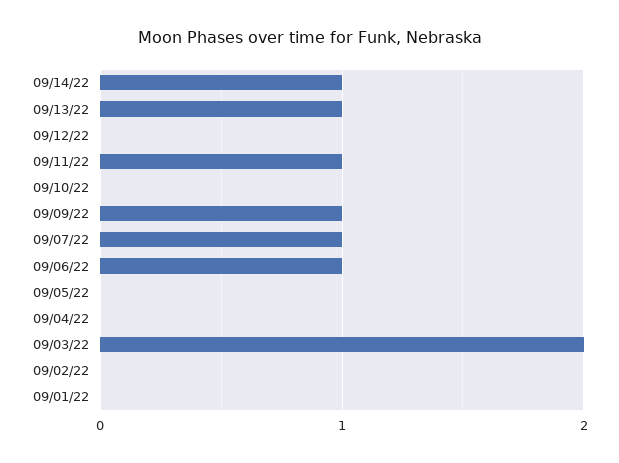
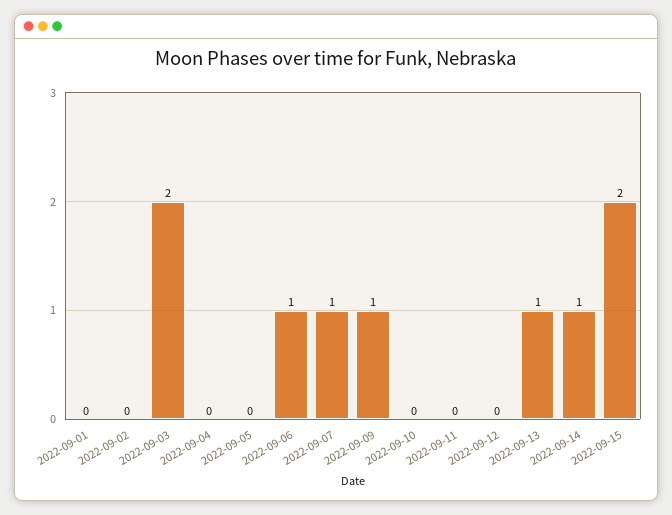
09/11/22: 1 -> 0
2022-09-15: none -> 2

